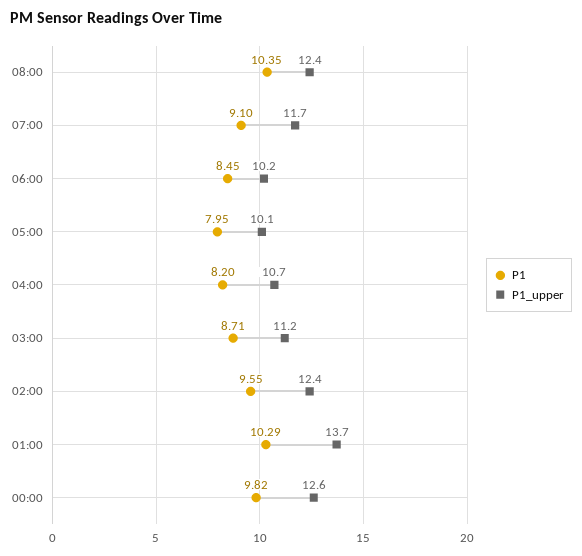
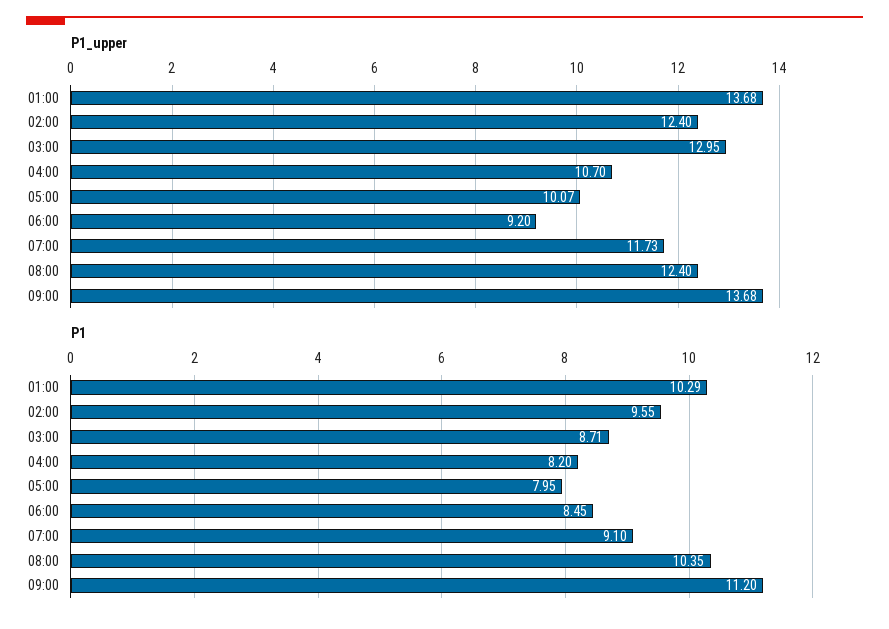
P1_upper, 06:00: 10.2 -> 9.2
P1_upper, 03:00: 11.2 -> 12.95
P1, 00:00: 9.82 -> none
P1_upper, 00:00: 12.6 -> none
P1_upper, 09:00: none -> 13.68
P1, 09:00: none -> 11.2

